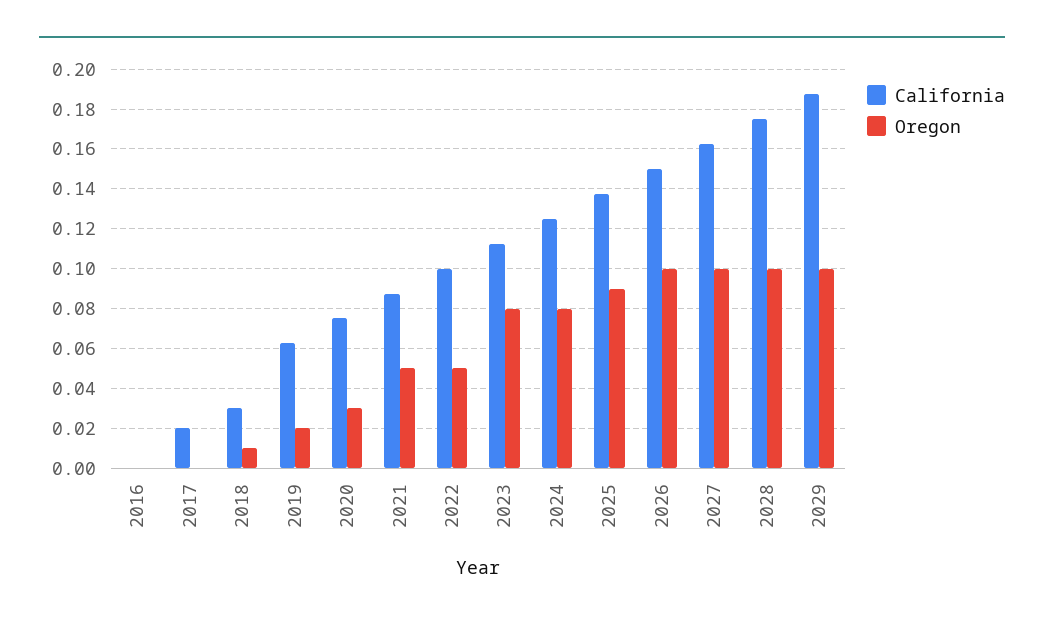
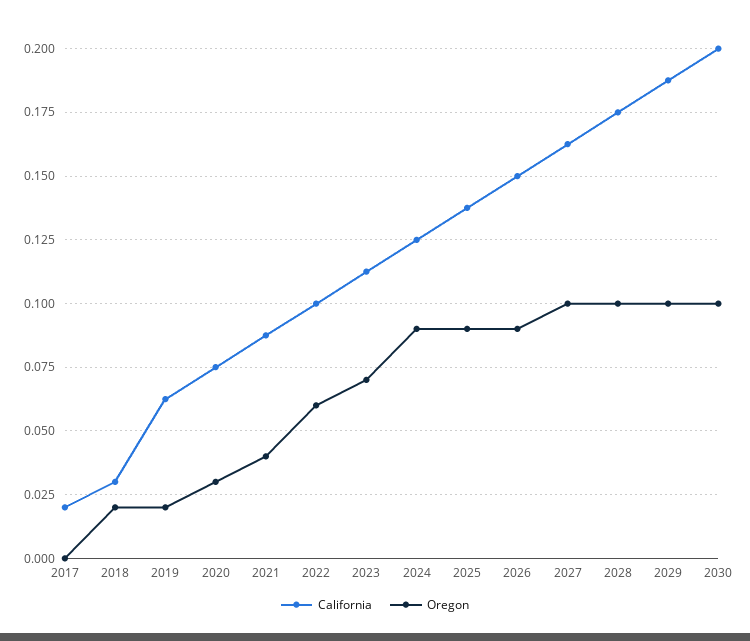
California, 2016: 0 -> none
Oregon, 2016: 0 -> none
Oregon, 2018: 0.01 -> 0.02
Oregon, 2021: 0.05 -> 0.04
Oregon, 2022: 0.05 -> 0.06
Oregon, 2023: 0.08 -> 0.07
Oregon, 2024: 0.08 -> 0.09
Oregon, 2026: 0.1 -> 0.09
California, 2030: none -> 0.2
Oregon, 2030: none -> 0.1

